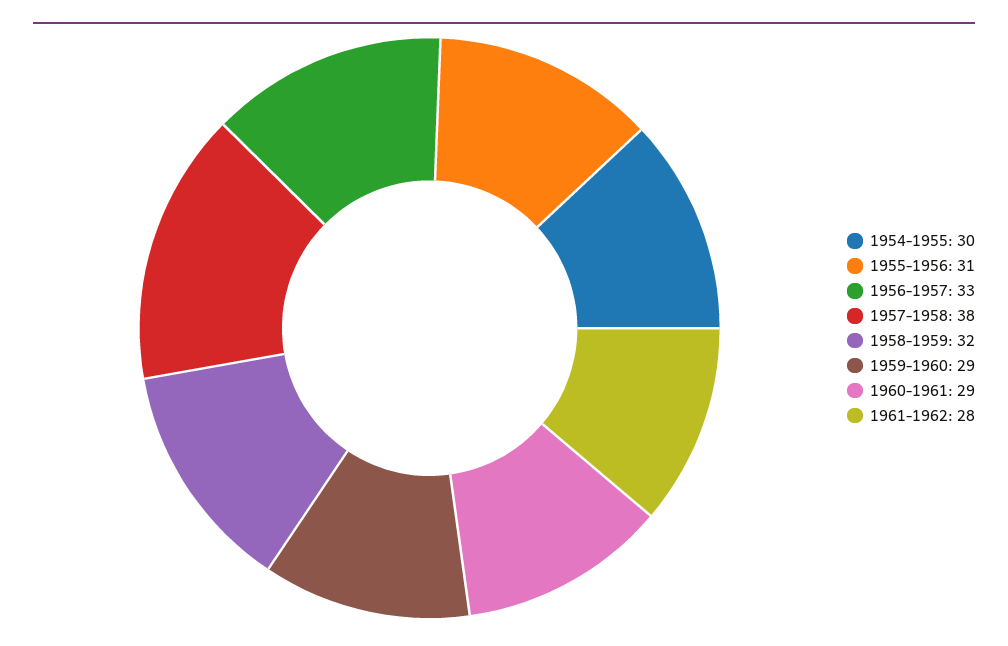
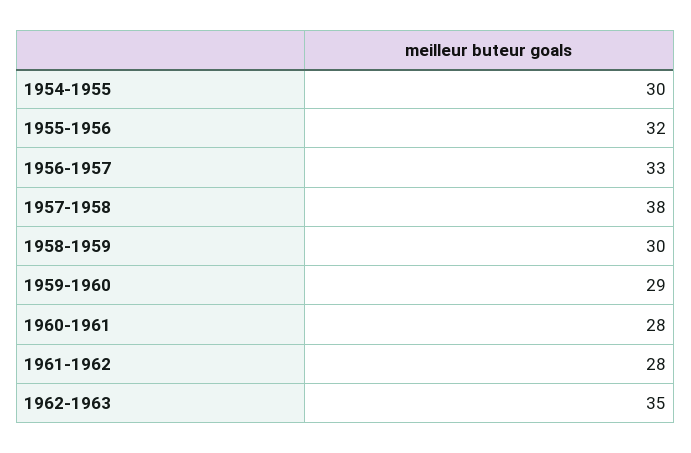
1955-1956: 31 -> 32
1958-1959: 32 -> 30
1960-1961: 29 -> 28
1962-1963: none -> 35

